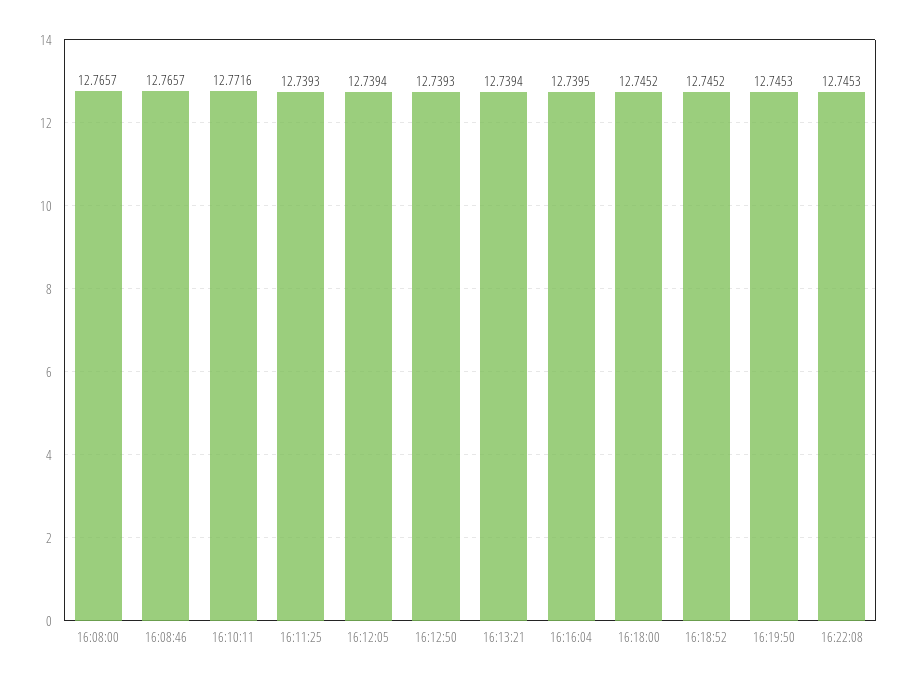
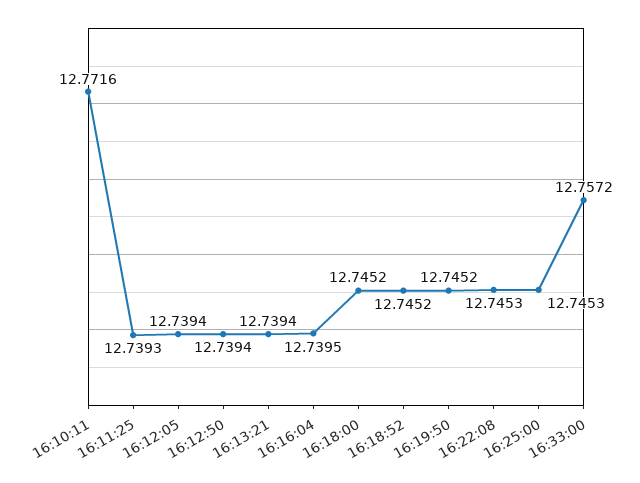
16:08:00: 12.7657 -> none
16:08:46: 12.7657 -> none
16:12:50: 12.7393 -> 12.7394
16:19:50: 12.7453 -> 12.7452
16:25:00: none -> 12.7453
16:33:00: none -> 12.7572

